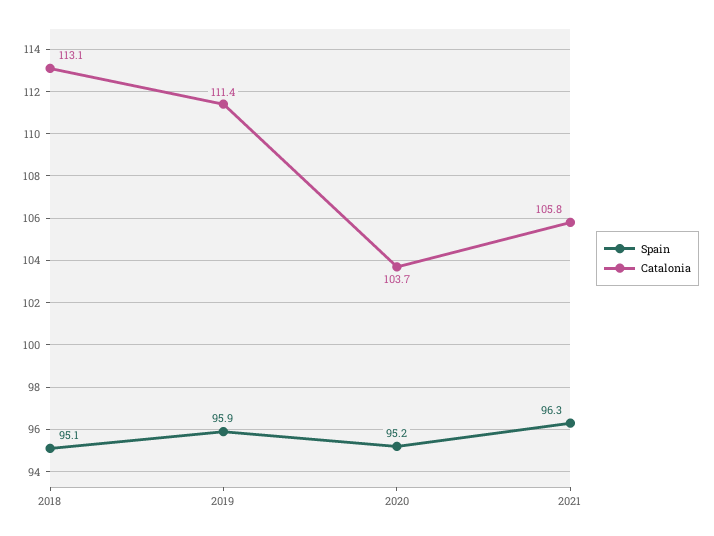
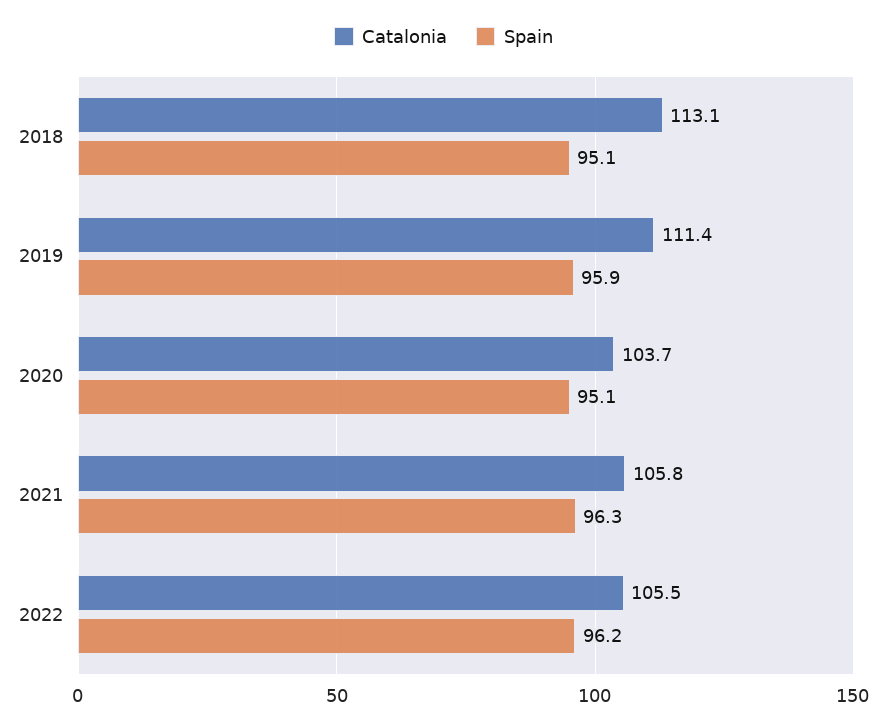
Spain, 2020: 95.2 -> 95.1
Catalonia, 2022: none -> 105.5
Spain, 2022: none -> 96.2

